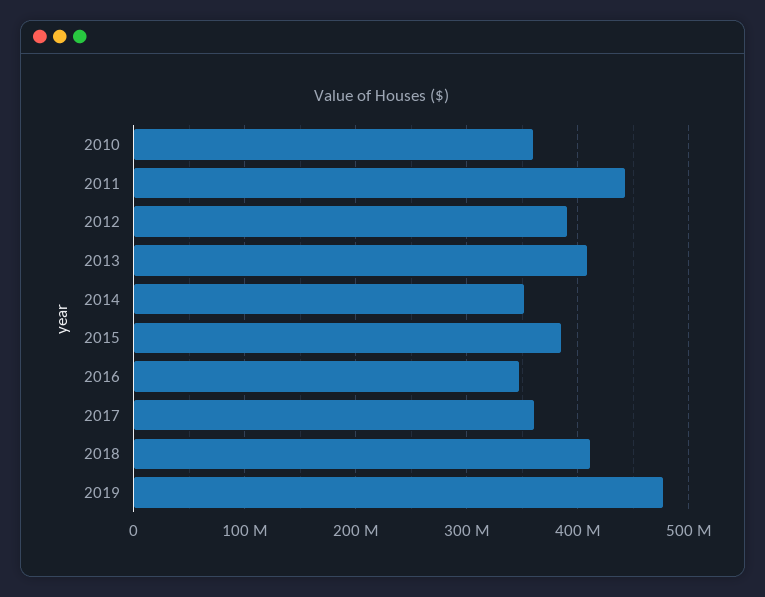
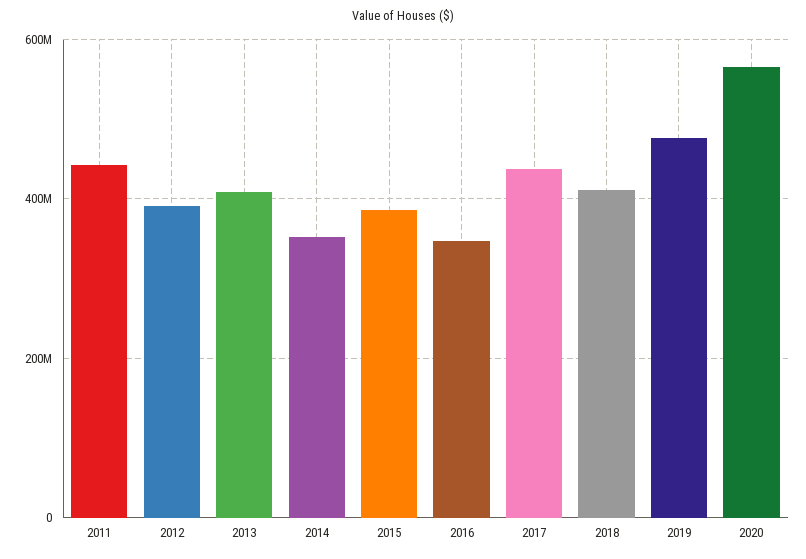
2010: 360000000 -> none
2017: 360000000 -> 440000000
2020: none -> 560000000

